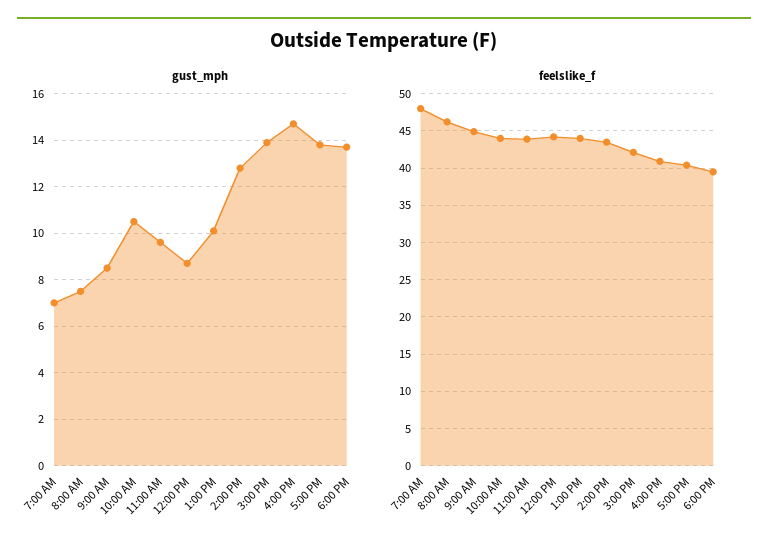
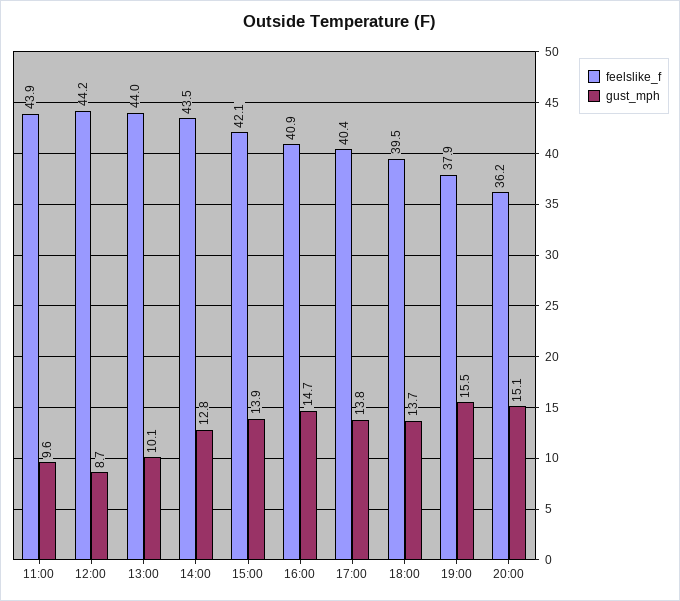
gust_mph, 7:00 AM: 7 -> none
gust_mph, 8:00 AM: 7.5 -> none
gust_mph, 9:00 AM: 8.5 -> none
gust_mph, 10:00 AM: 10.5 -> none
feelslike_f, 7:00 AM: 48 -> none
feelslike_f, 8:00 AM: 46 -> none
feelslike_f, 9:00 AM: 45 -> none
feelslike_f, 10:00 AM: 44 -> none
feelslike_f, 19:00: none -> 37.9
gust_mph, 19:00: none -> 15.5
feelslike_f, 20:00: none -> 36.2
gust_mph, 20:00: none -> 15.1

